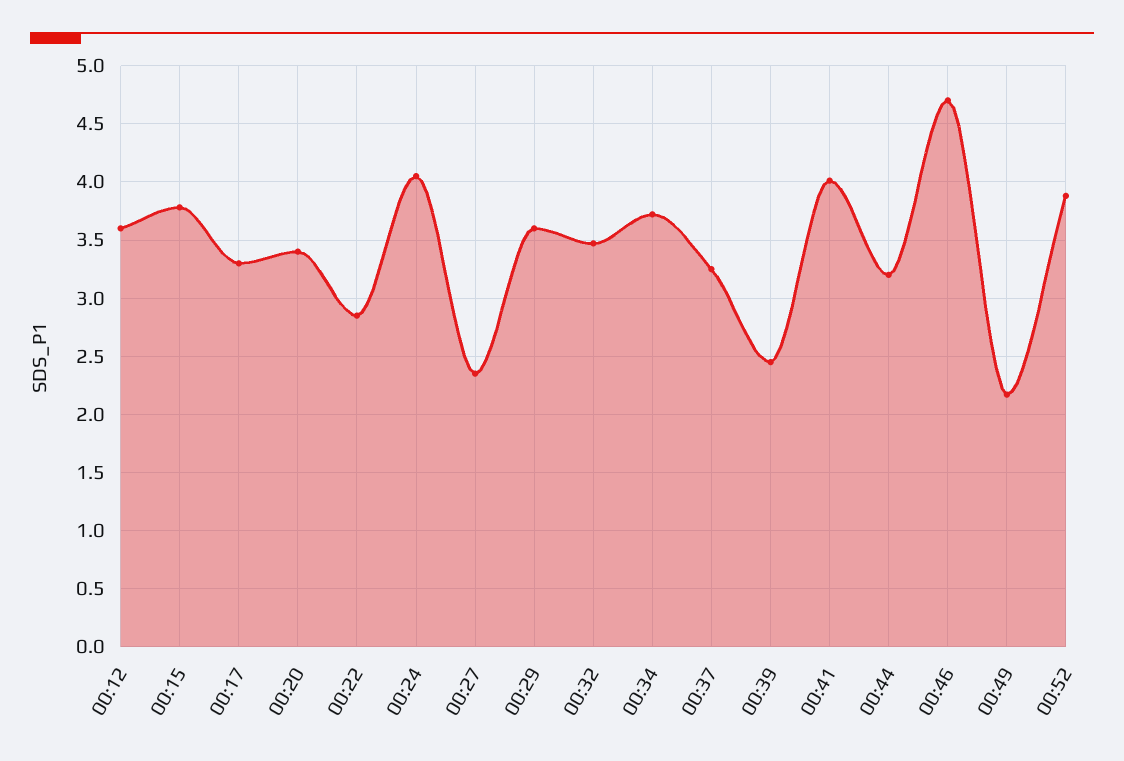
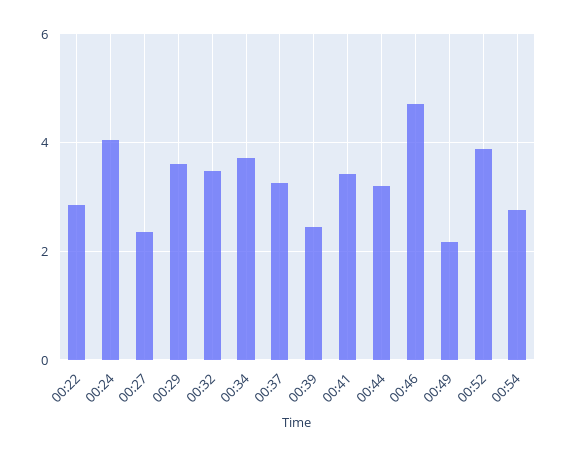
00:12: 3.6 -> none
00:15: 3.8 -> none
00:17: 3.3 -> none
00:20: 3.4 -> none
00:41: 4 -> 3.4
00:54: none -> 2.8

